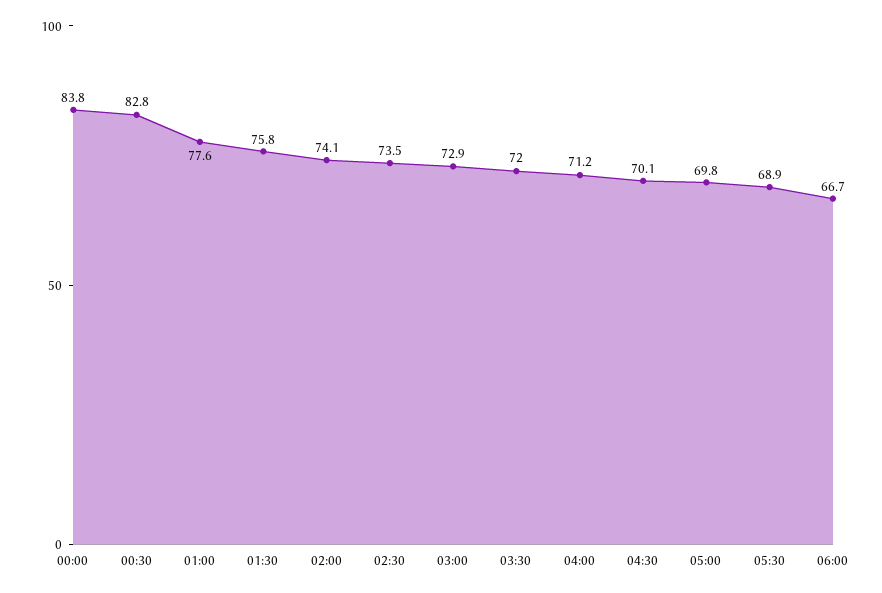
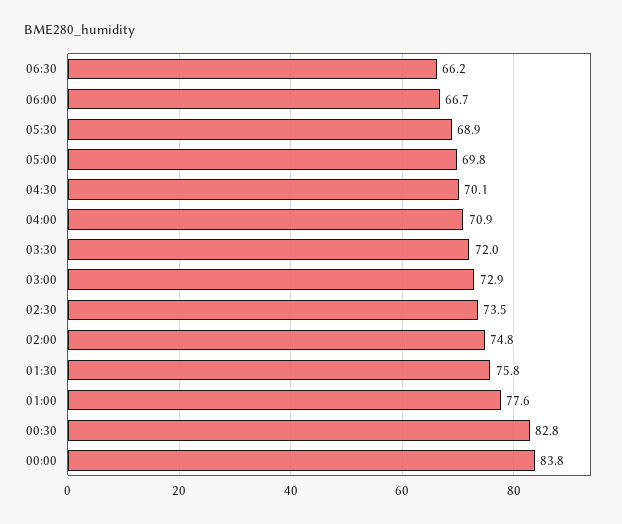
02:00: 74.1 -> 74.8
04:00: 71.2 -> 70.9
06:30: none -> 66.2

